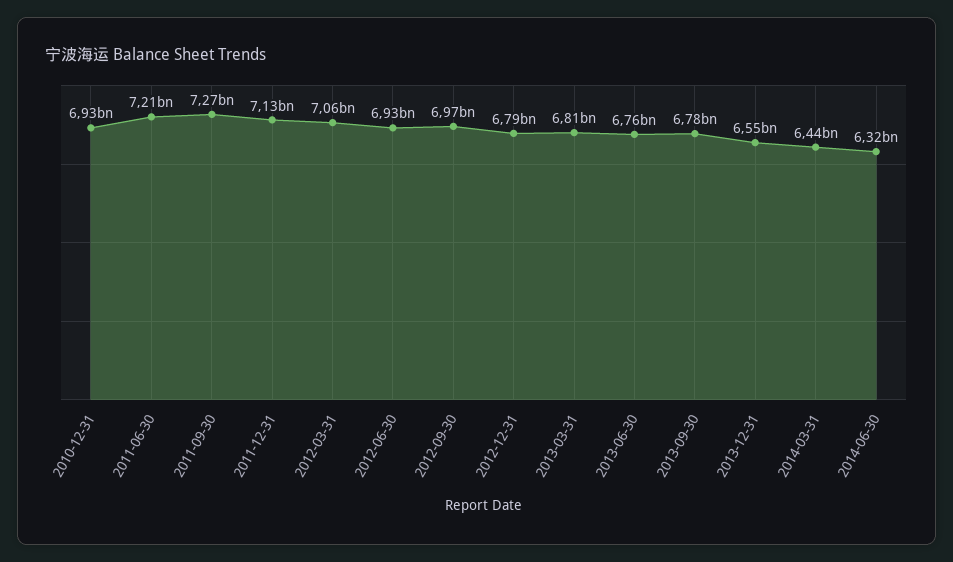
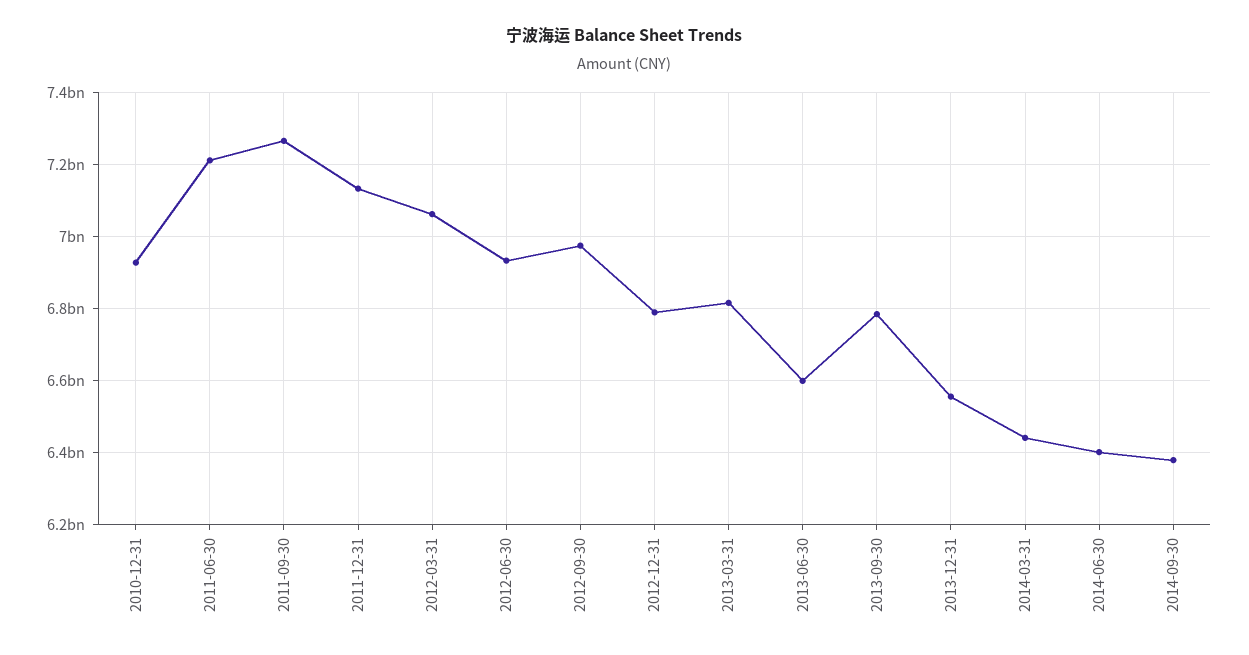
2013-06-30: 6760000000 -> 6600000000
2014-06-30: 6320000000 -> 6400000000
2014-09-30: none -> 6380000000

